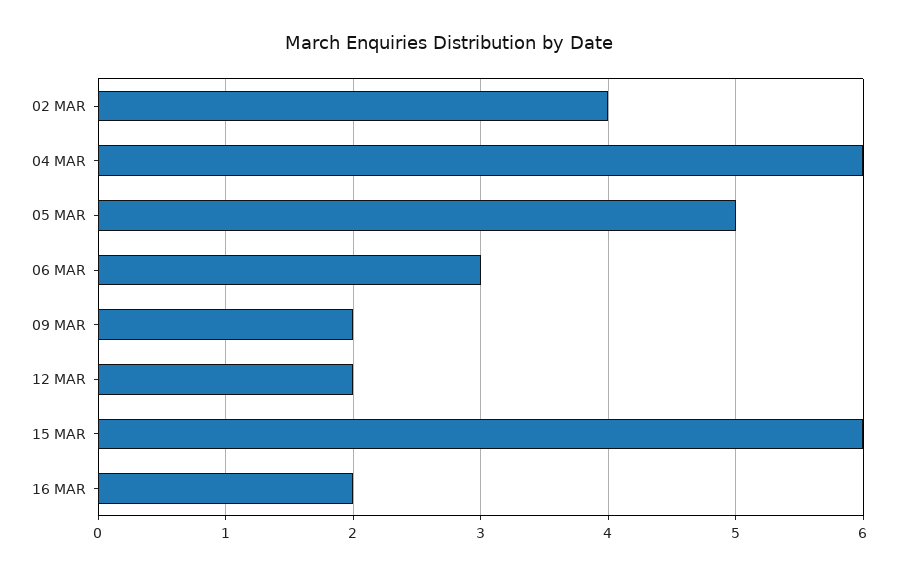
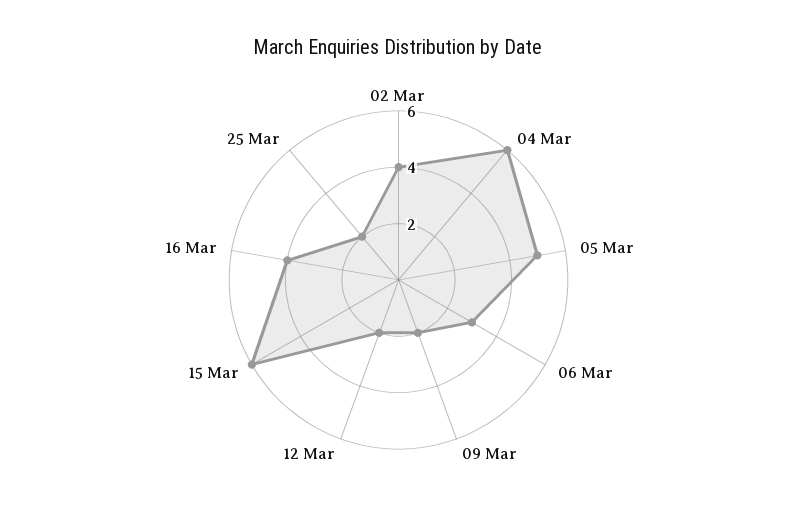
16 MAR: 2 -> 4
25 Mar: none -> 2

